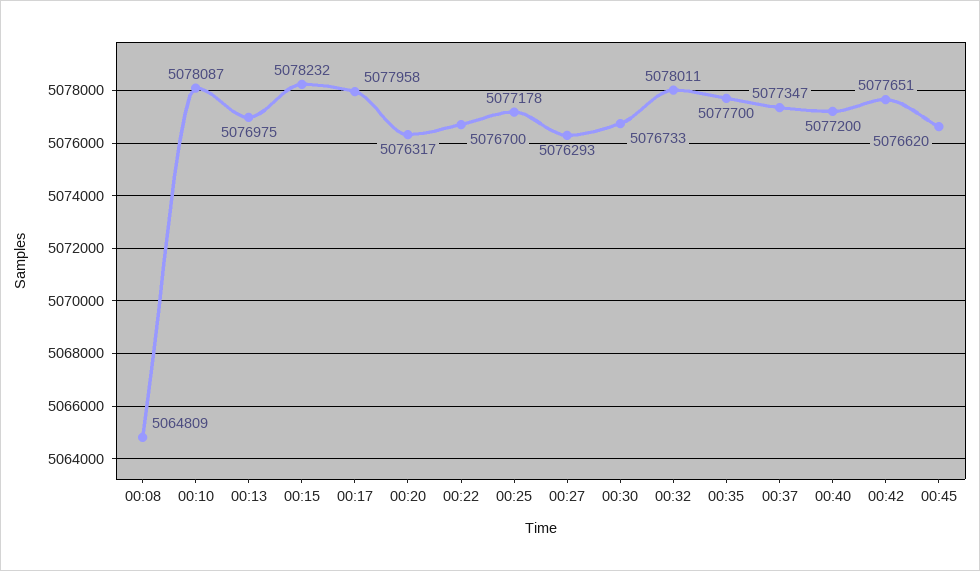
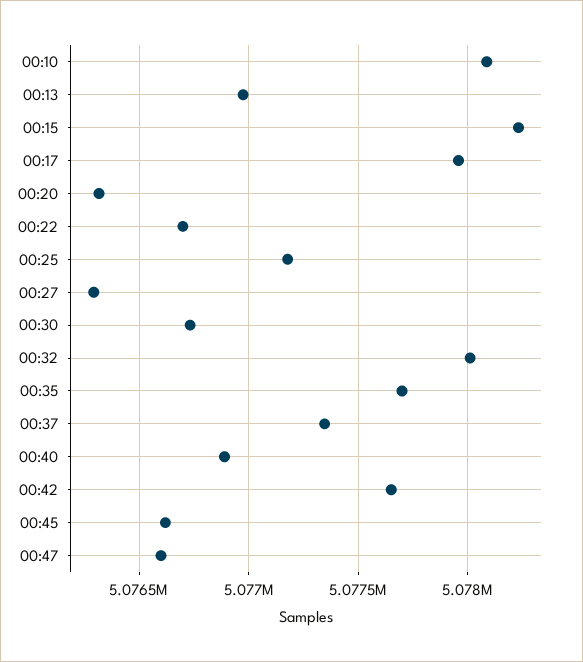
00:08: 5064809 -> none
00:40: 5077200 -> 5076900
00:47: none -> 5076600

